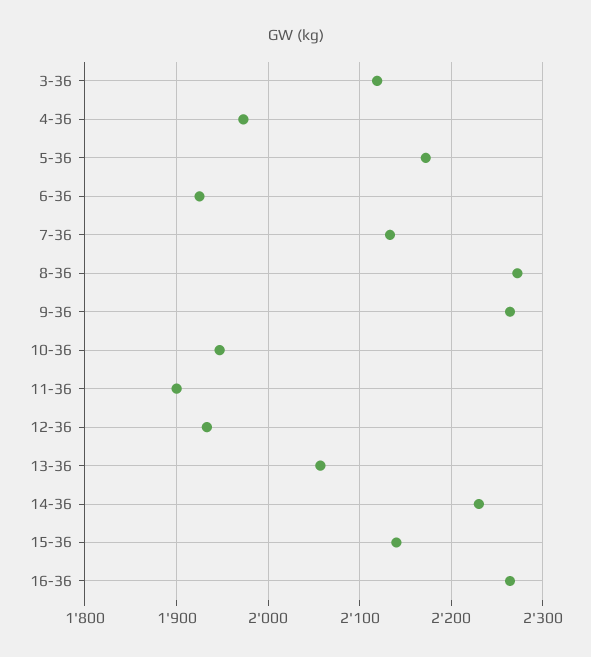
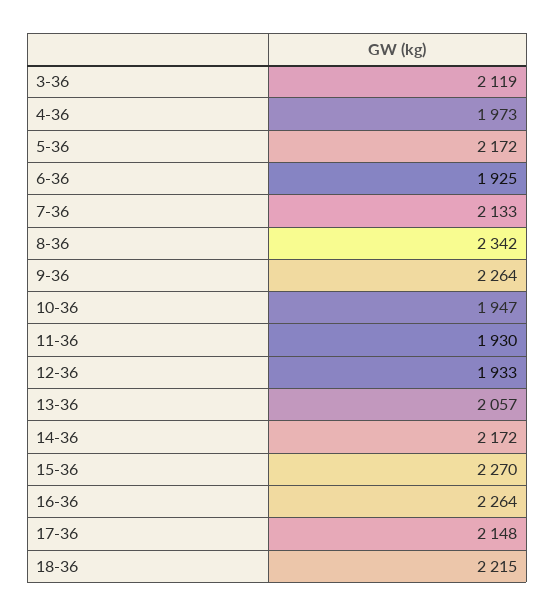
8-36: 2270 -> 2342
11-36: 1900 -> 1930
14-36: 2230 -> 2172
15-36: 2140 -> 2270
17-36: none -> 2148
18-36: none -> 2215

